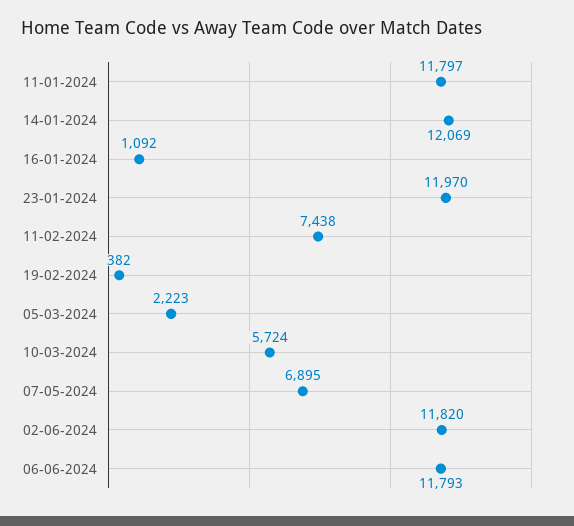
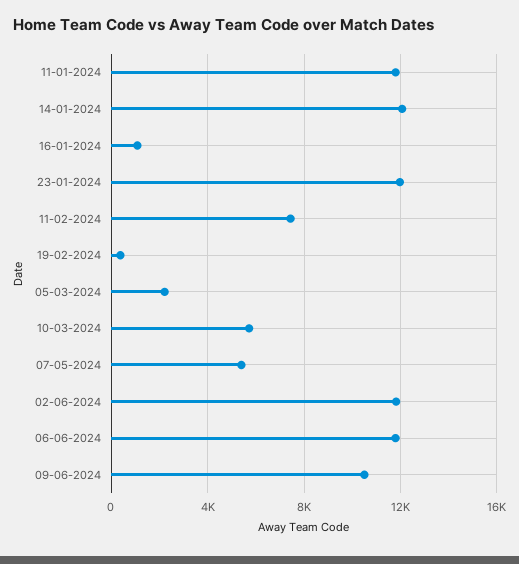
07-05-2024: 6895 -> 5500
09-06-2024: none -> 10500

